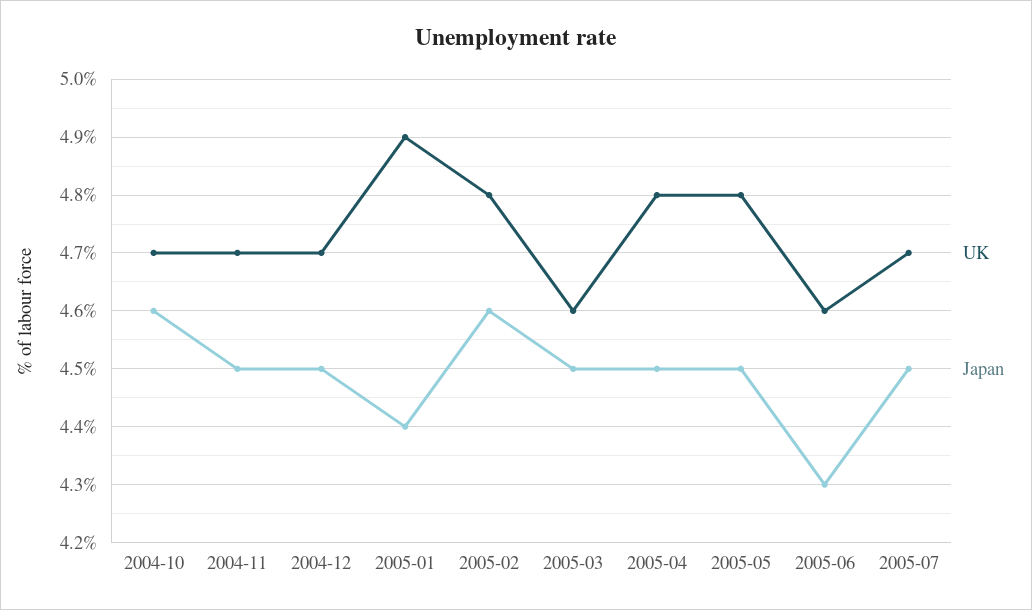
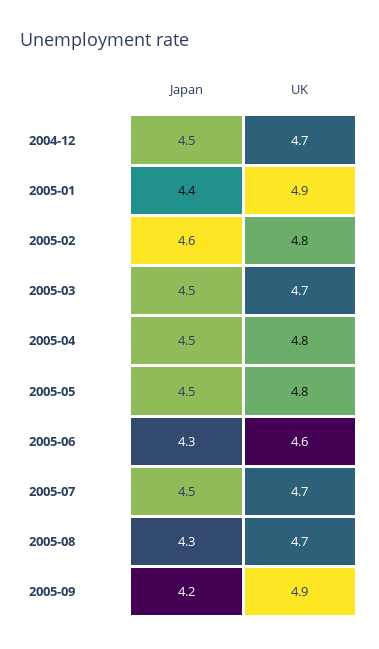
UK, 2004-10: 4.7 -> none
Japan, 2004-10: 4.6 -> none
UK, 2004-11: 4.7 -> none
Japan, 2004-11: 4.5 -> none
UK, 2005-03: 4.6 -> 4.7
Japan, 2005-08: none -> 4.3
UK, 2005-08: none -> 4.7
Japan, 2005-09: none -> 4.2
UK, 2005-09: none -> 4.9

